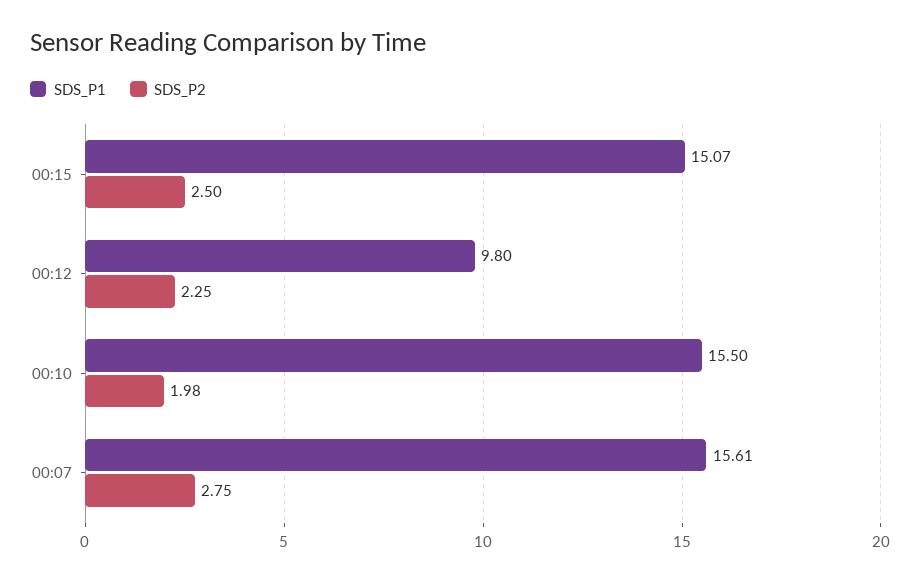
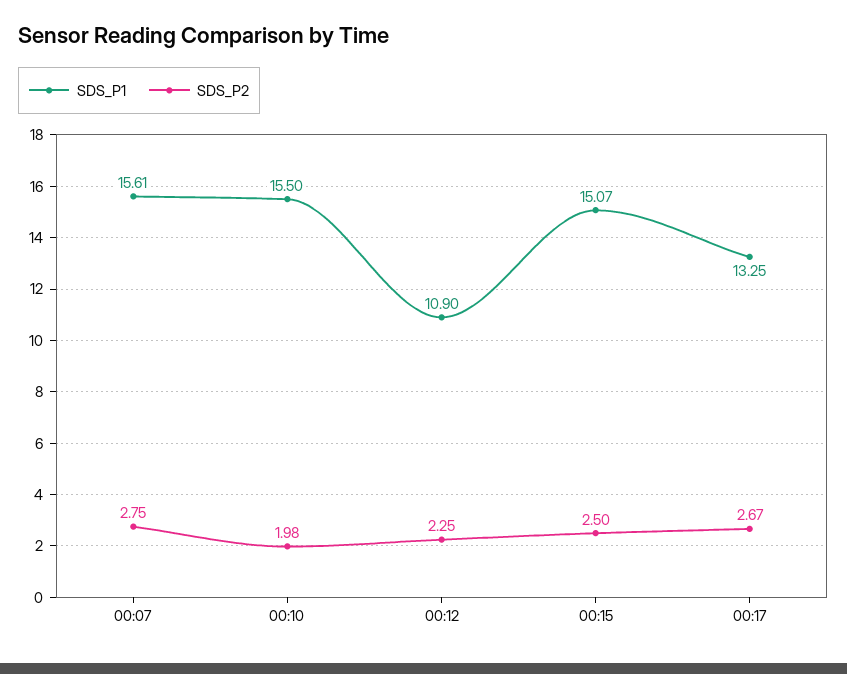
SDS_P1, 00:12: 9.8 -> 10.9
SDS_P1, 00:17: none -> 13.25
SDS_P2, 00:17: none -> 2.67

